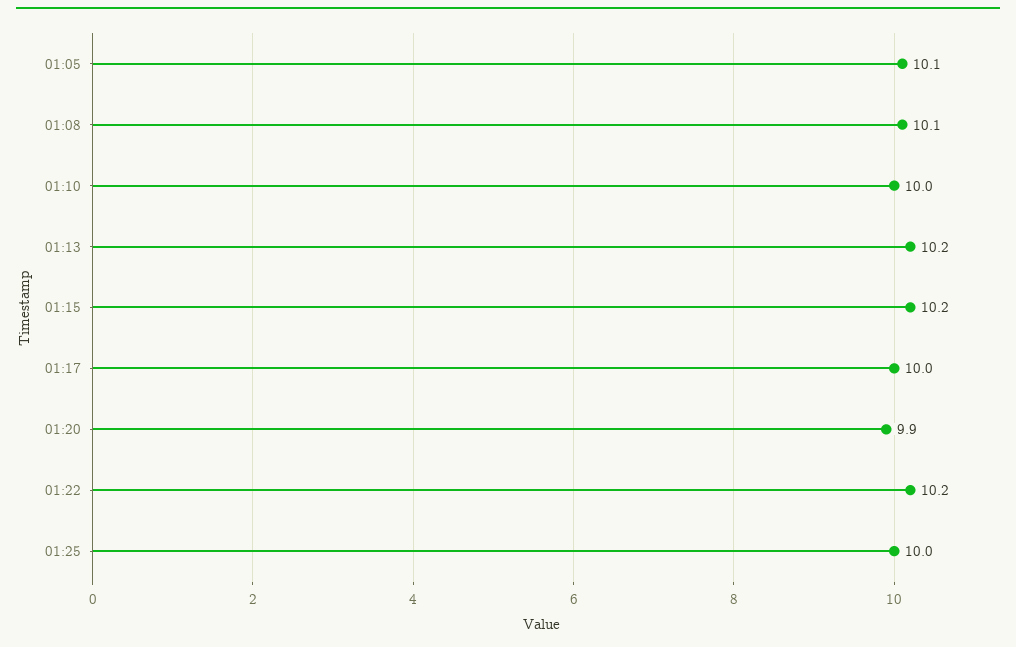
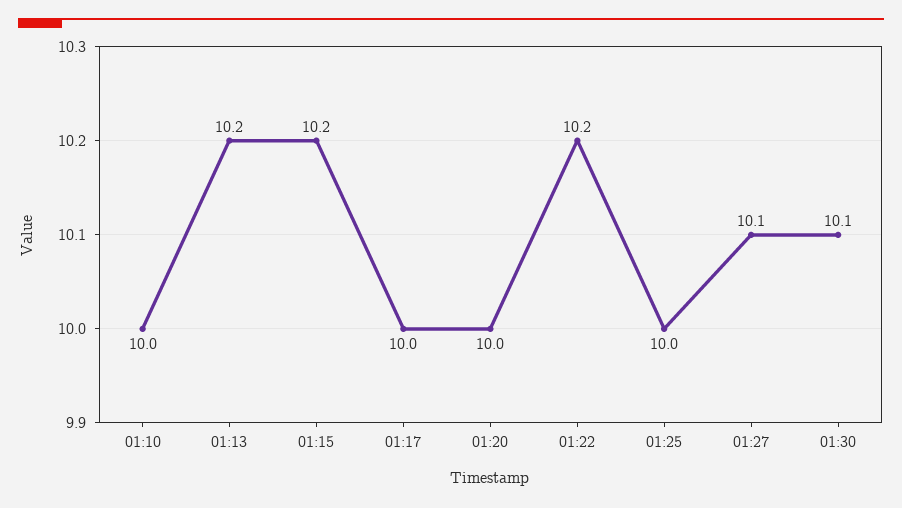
01:05: 10.1 -> none
01:08: 10.1 -> none
01:20: 9.9 -> 10
01:27: none -> 10.1
01:30: none -> 10.1

